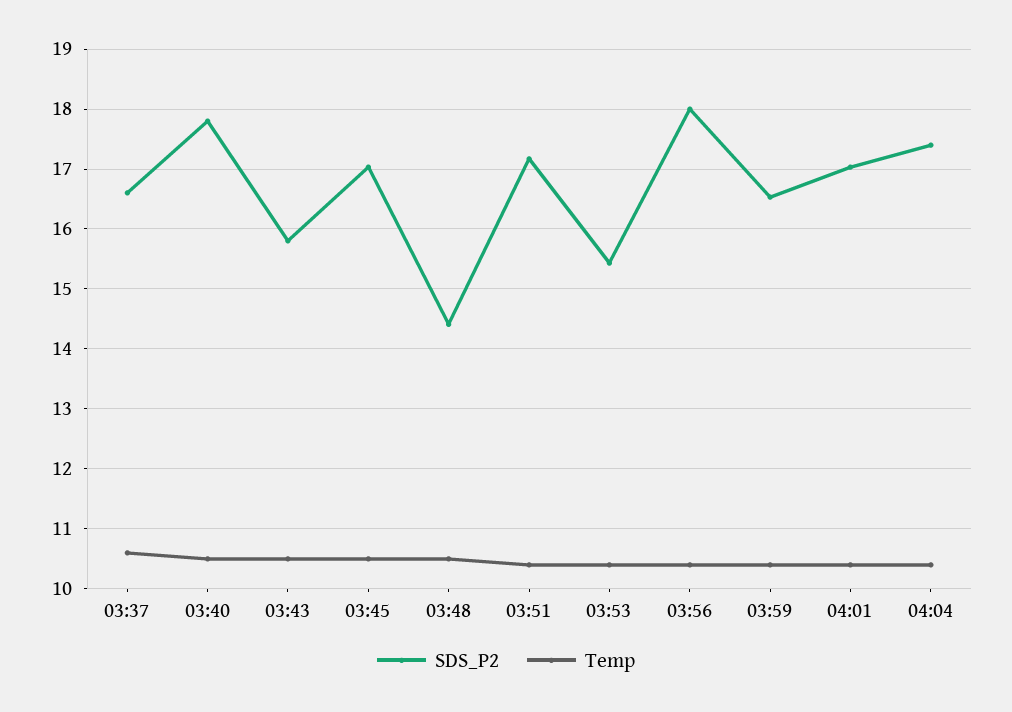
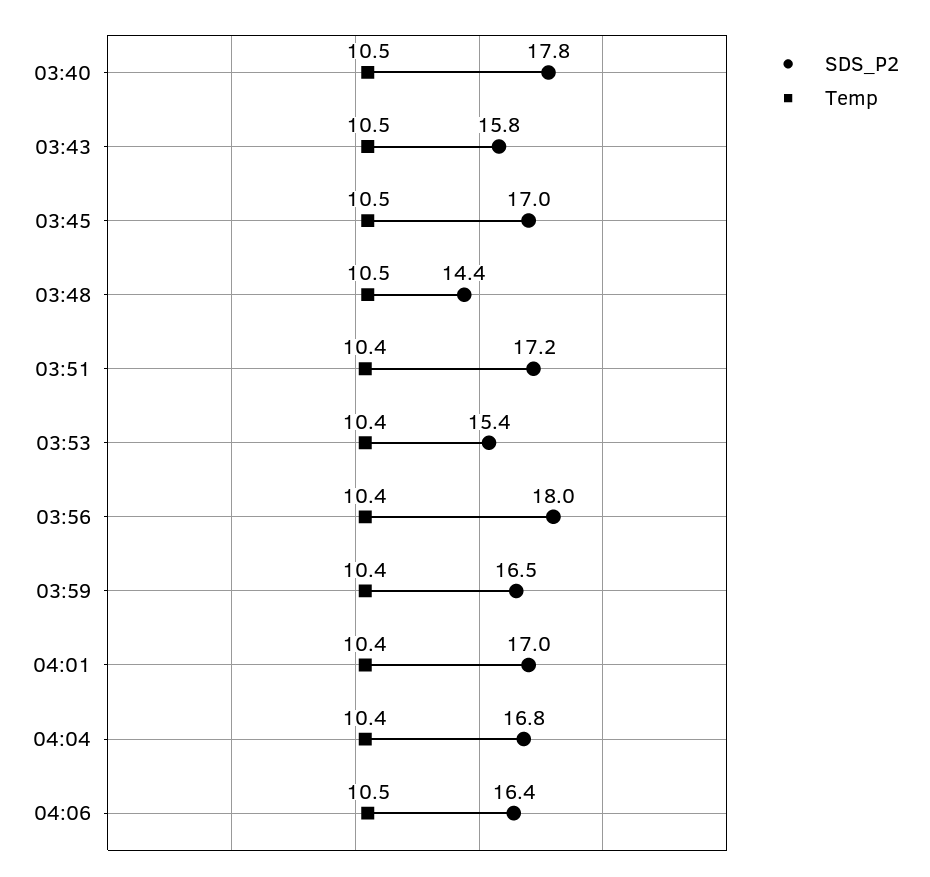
SDS_P2, 03:37: 16.6 -> none
Temp, 03:37: 10.6 -> none
SDS_P2, 04:04: 17.4 -> 16.8
SDS_P2, 04:06: none -> 16.4
Temp, 04:06: none -> 10.5

